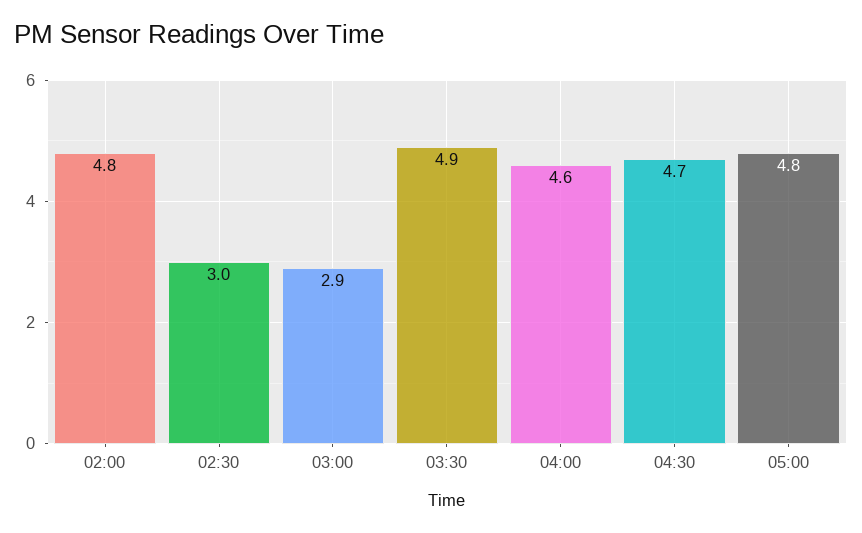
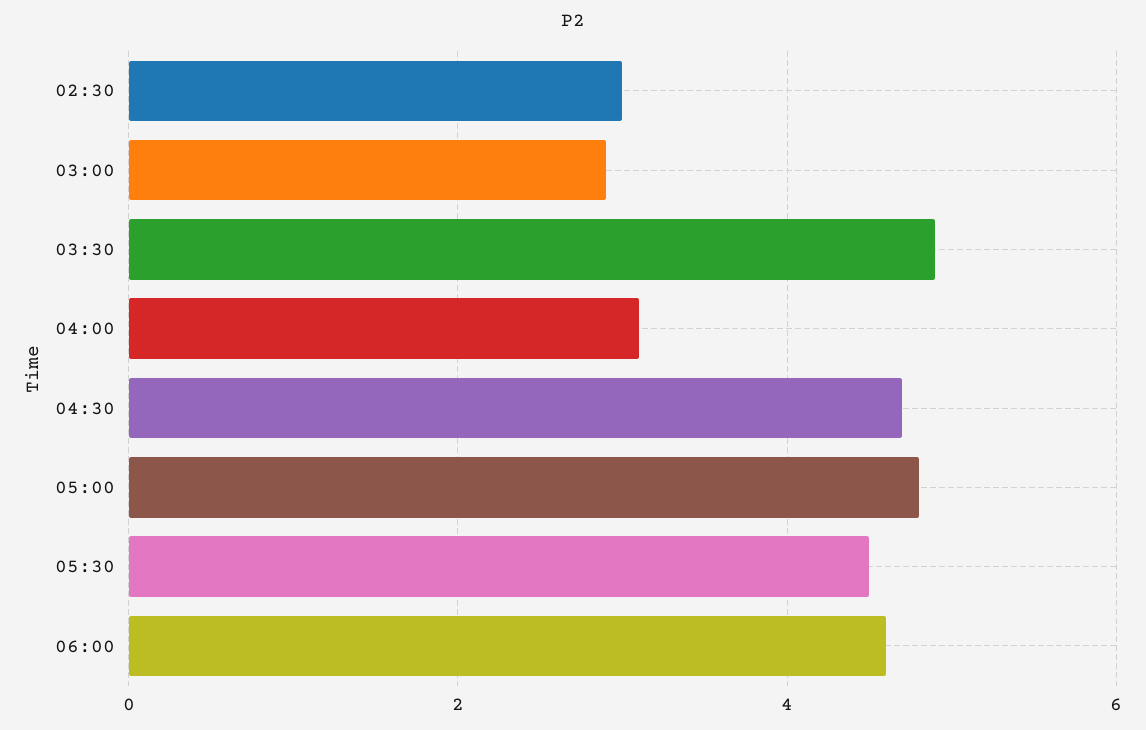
02:00: 4.8 -> none
04:00: 4.6 -> 3
05:30: none -> 4.5
06:00: none -> 4.5

